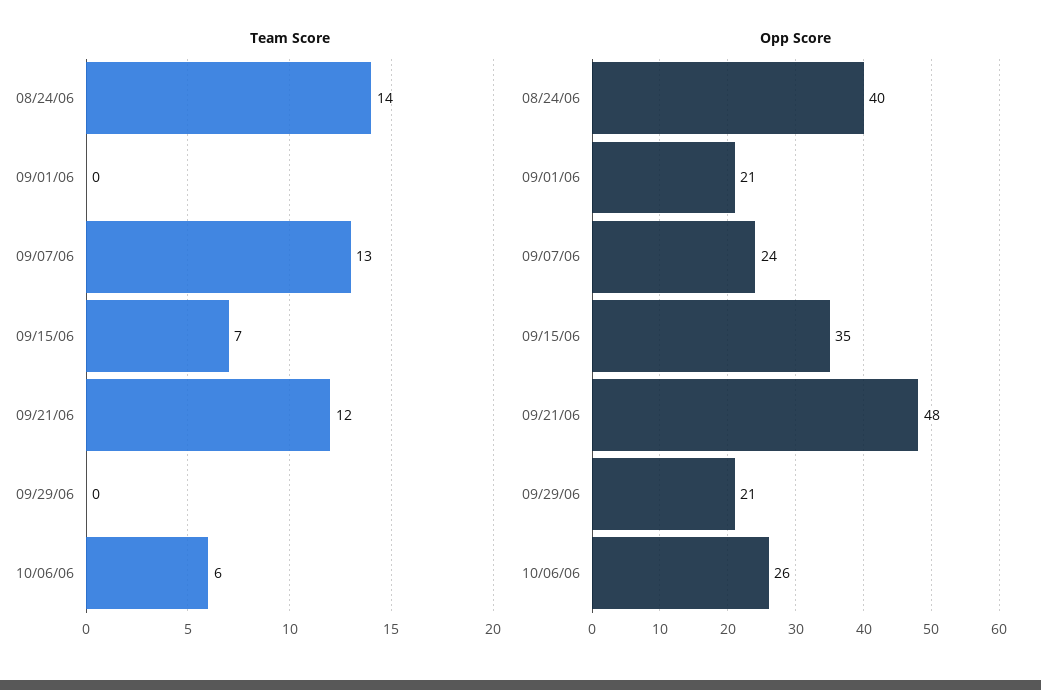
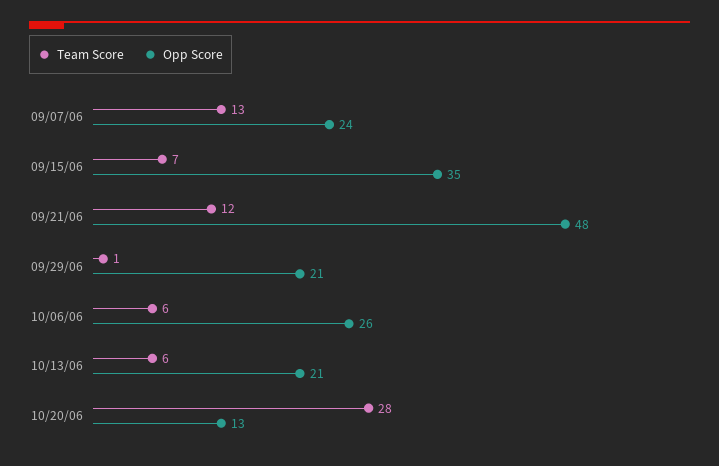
Team Score, 08/24/06: 14 -> none
Team Score, 09/01/06: 0 -> none
Team Score, 09/29/06: 0 -> 1
Opp Score, 08/24/06: 40 -> none
Opp Score, 09/01/06: 21 -> none
Team Score, 10/13/06: none -> 6
Opp Score, 10/13/06: none -> 21
Team Score, 10/20/06: none -> 28
Opp Score, 10/20/06: none -> 13

